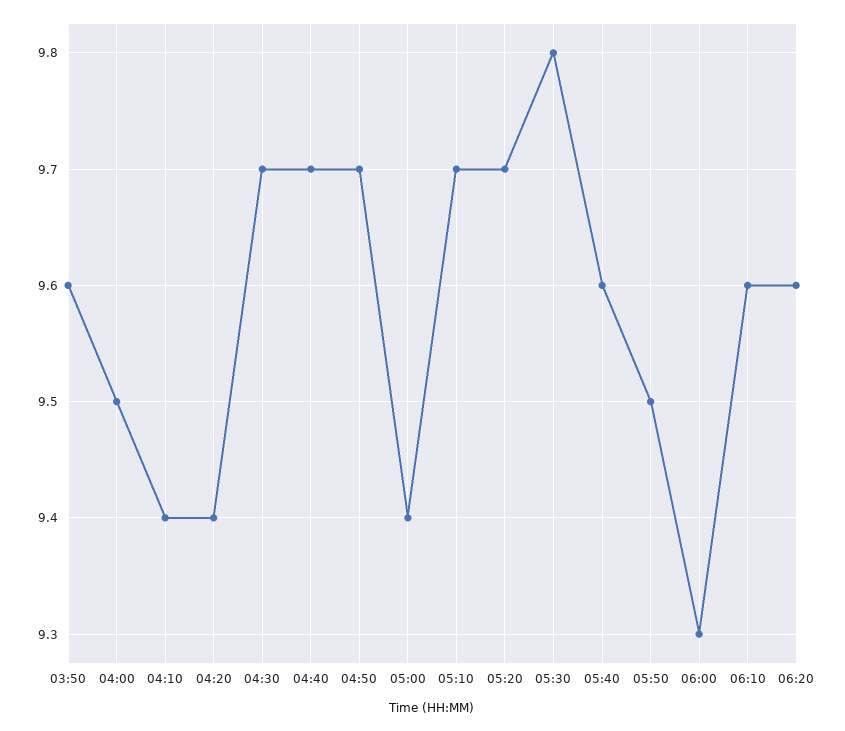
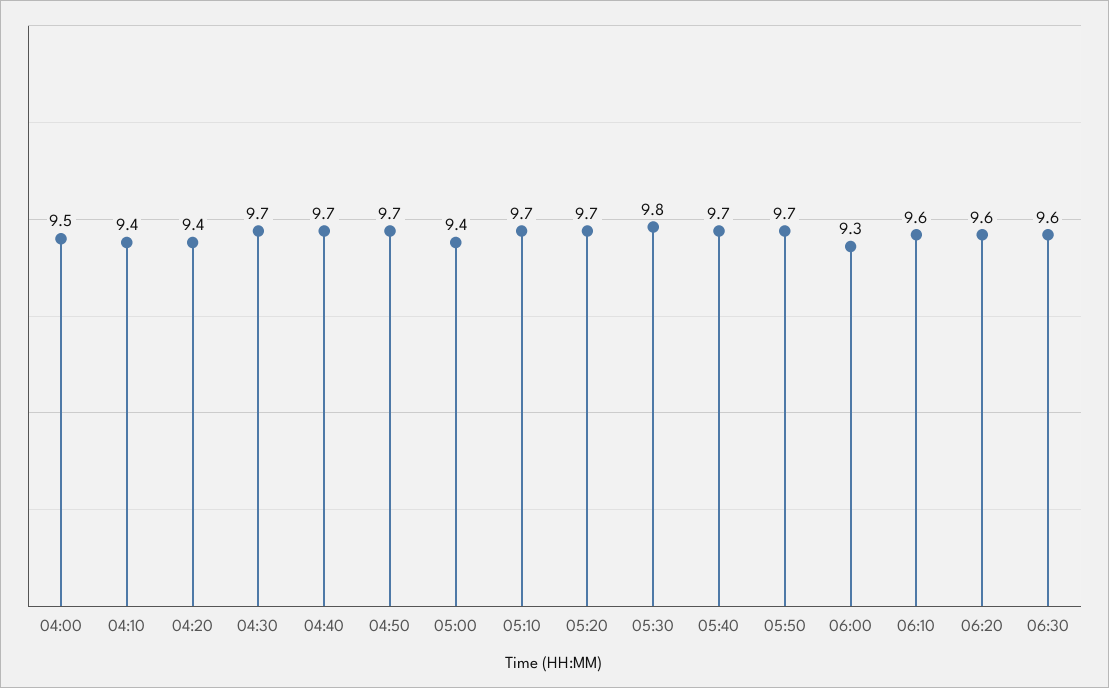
03:50: 9.6 -> none
05:40: 9.6 -> 9.7
05:50: 9.5 -> 9.7
06:30: none -> 9.6

